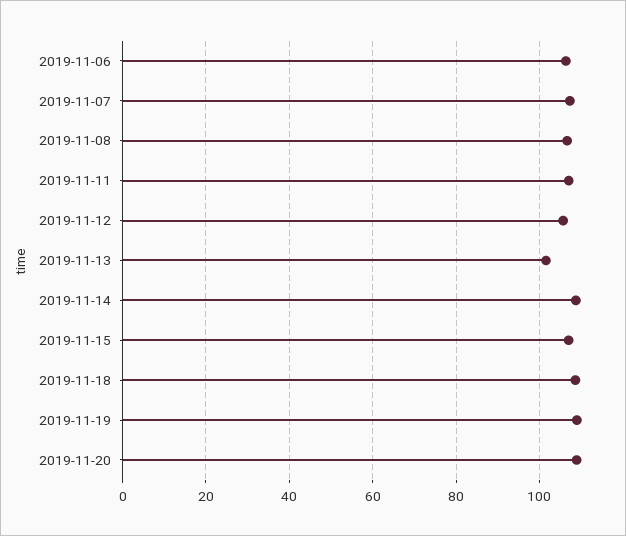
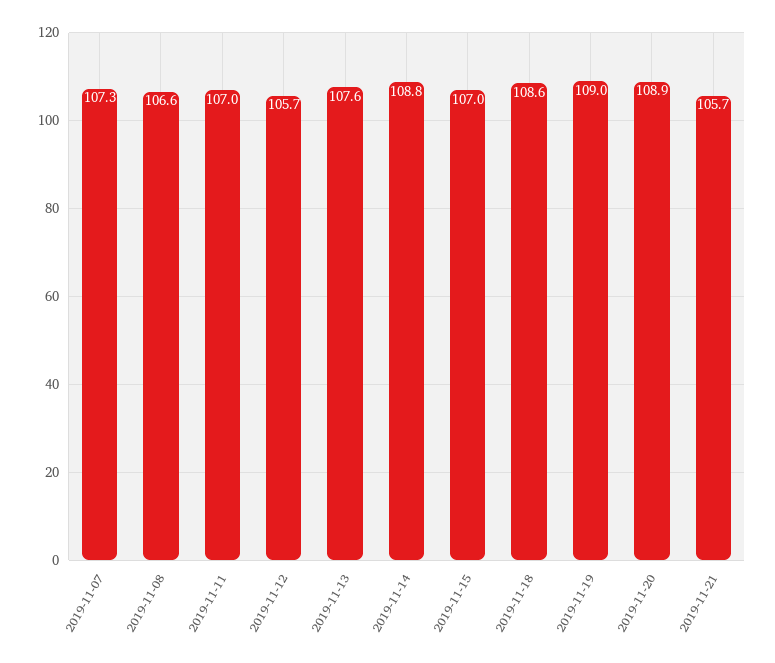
2019-11-06: 106 -> none
2019-11-13: 102 -> 107.6
2019-11-21: none -> 105.7

